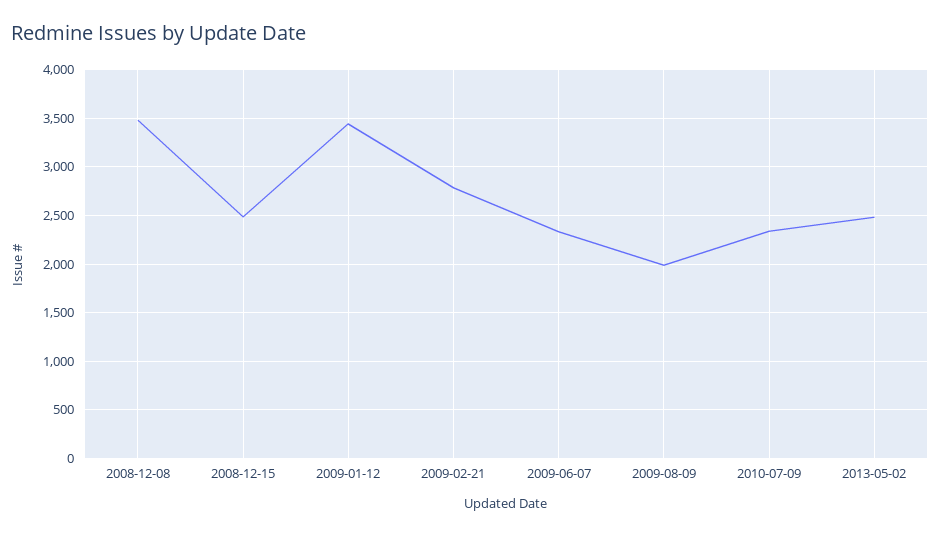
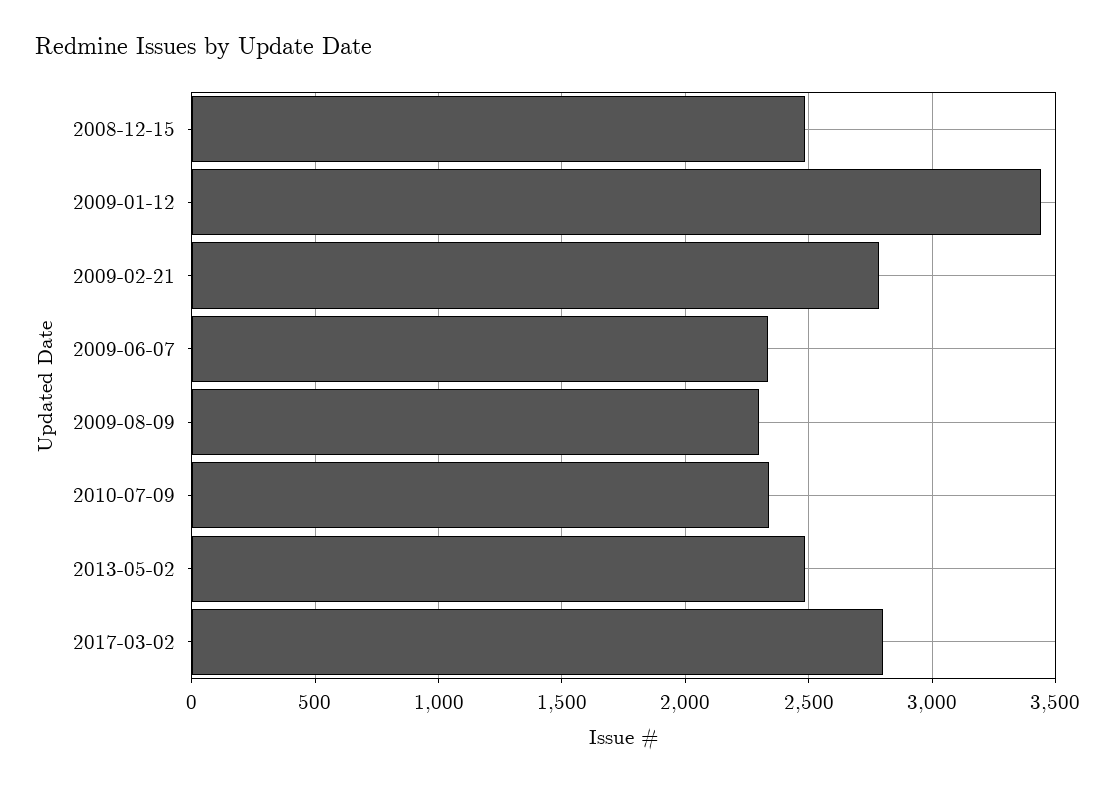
2008-12-08: 3500 -> none
2009-08-09: 2000 -> 2300
2017-03-02: none -> 2800

